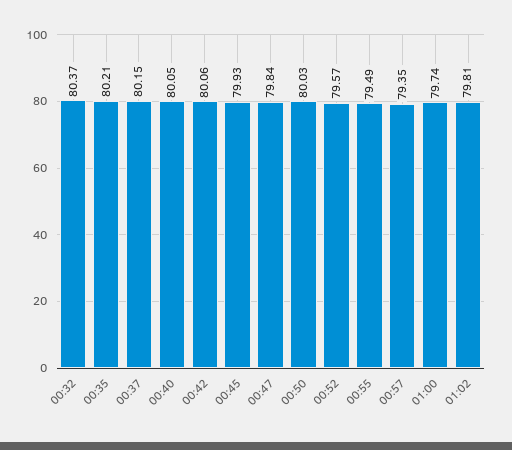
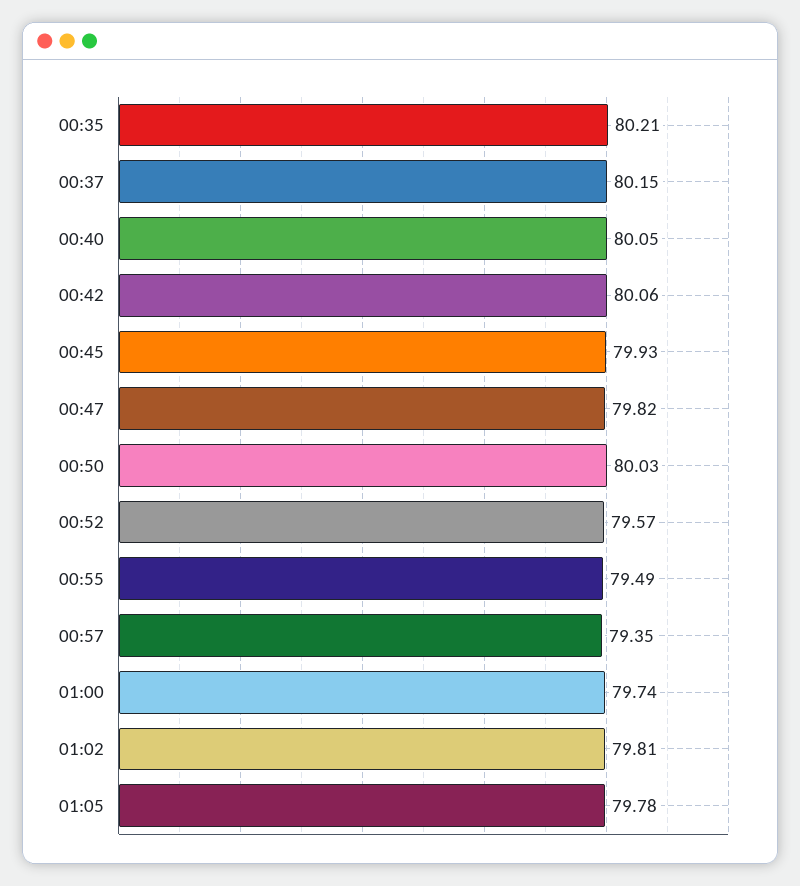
00:32: 80.37 -> none
00:47: 79.84 -> 79.82
01:05: none -> 79.78

